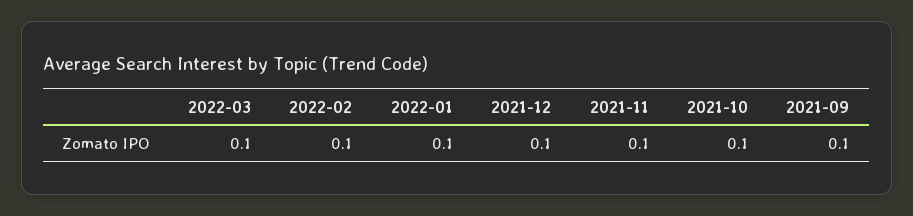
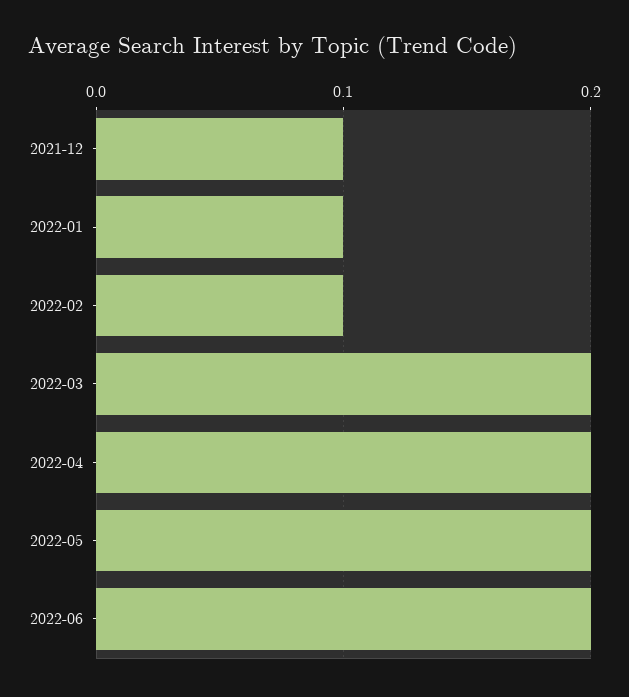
2022-03: 0.1 -> 0.2
2021-11: 0.1 -> none
2021-10: 0.1 -> none
2021-09: 0.1 -> none
2022-04: none -> 0.2
2022-05: none -> 0.2
2022-06: none -> 0.2

